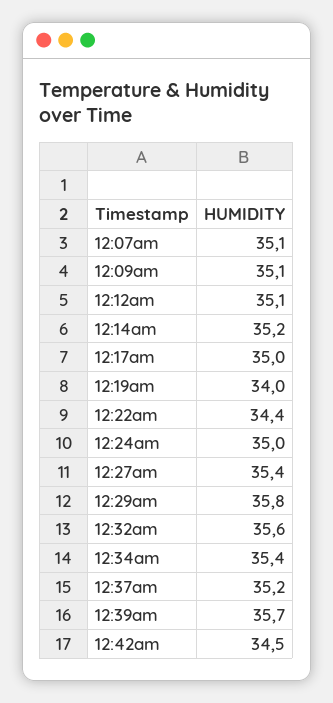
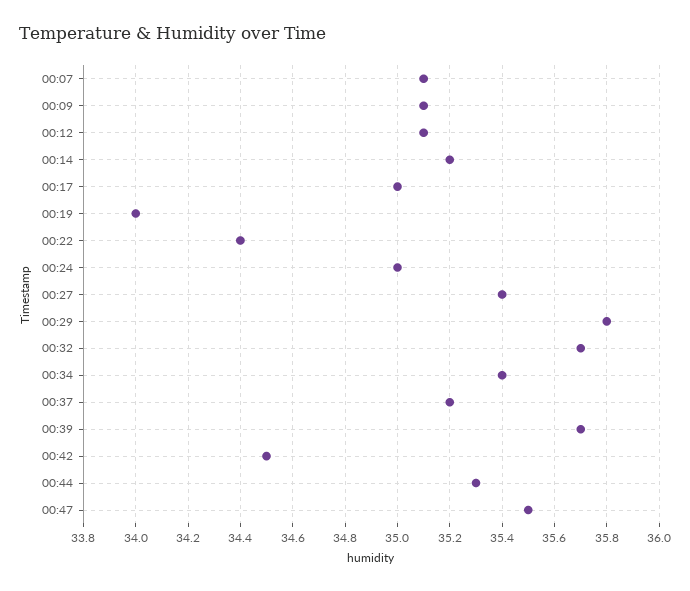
12:32am: 35.6 -> 35.7
00:44: none -> 35.3
00:47: none -> 35.5

